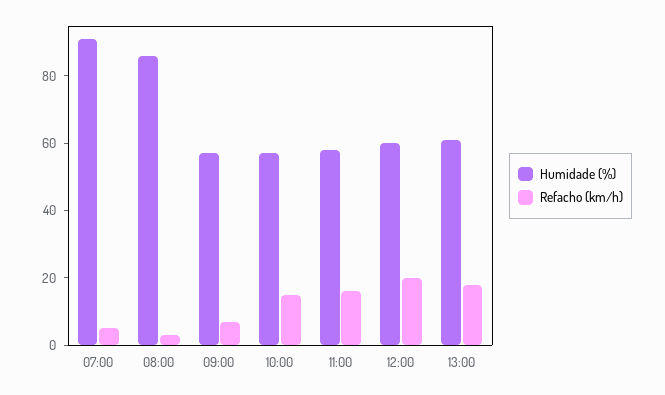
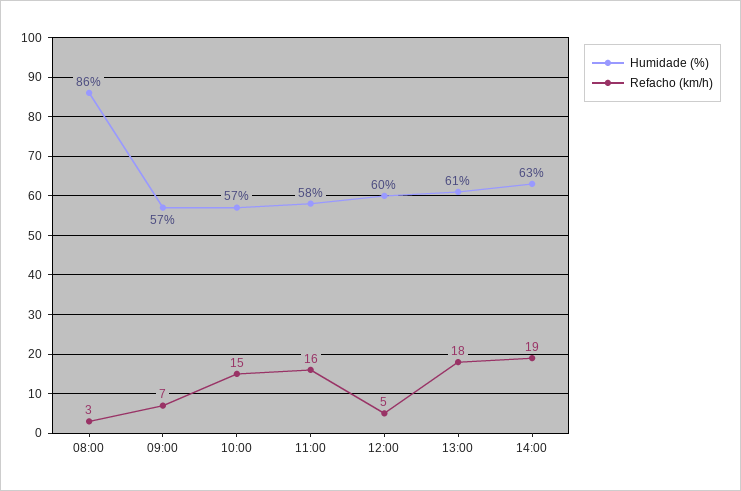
Humidade (%), 07:00: 90 -> none
Refacho (km/h), 07:00: 5 -> none
Refacho (km/h), 12:00: 20 -> 5
Humidade (%), 14:00: none -> 63
Refacho (km/h), 14:00: none -> 19

